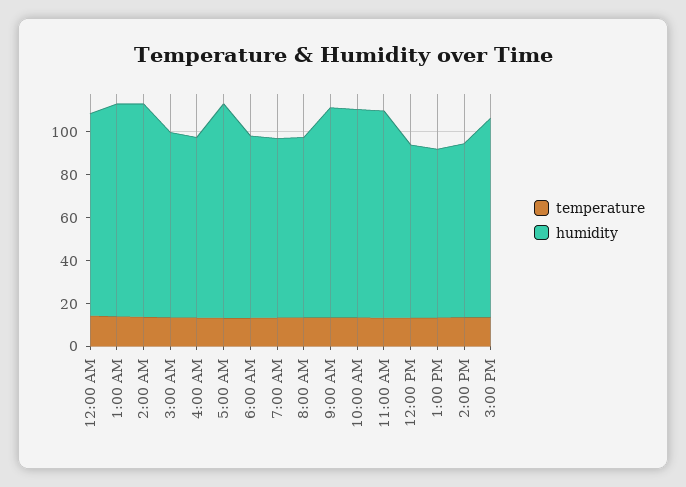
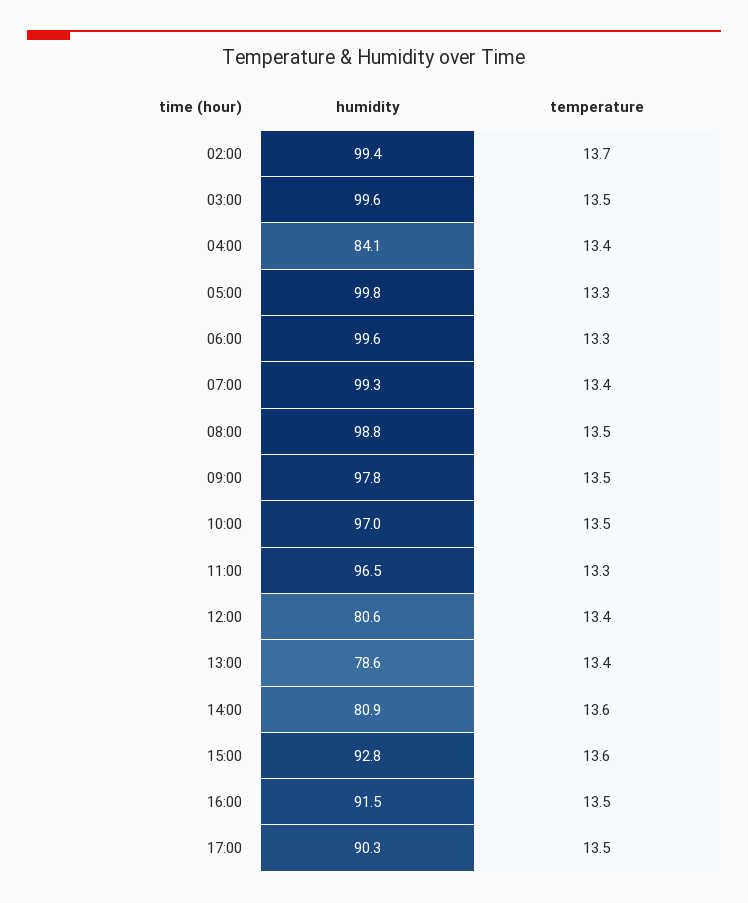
temperature, 12:00 AM: 15 -> none
humidity, 12:00 AM: 95 -> none
temperature, 1:00 AM: 15 -> none
humidity, 1:00 AM: 100 -> none
humidity, 3:00 AM: 85 -> 99.6
humidity, 6:00 AM: 85 -> 99.6
humidity, 7:00 AM: 85 -> 99.3
humidity, 8:00 AM: 85 -> 98.8
humidity, 16:00: none -> 91.5
temperature, 16:00: none -> 13.5
humidity, 17:00: none -> 90.3
temperature, 17:00: none -> 13.5

